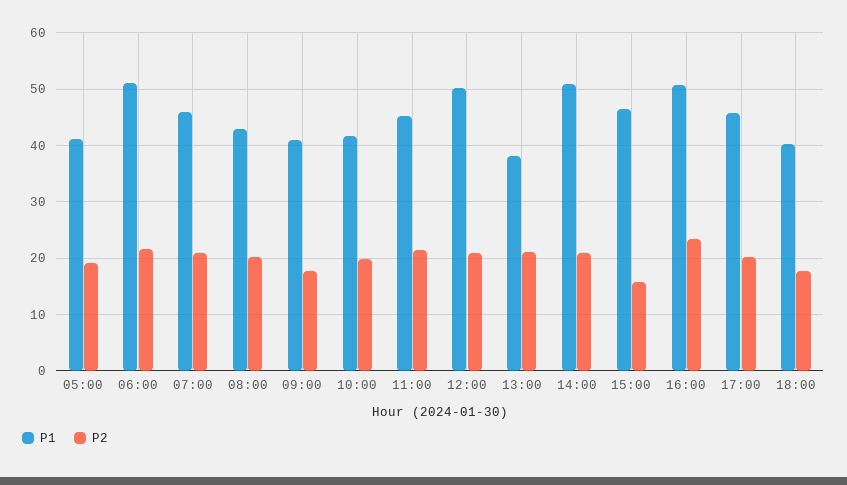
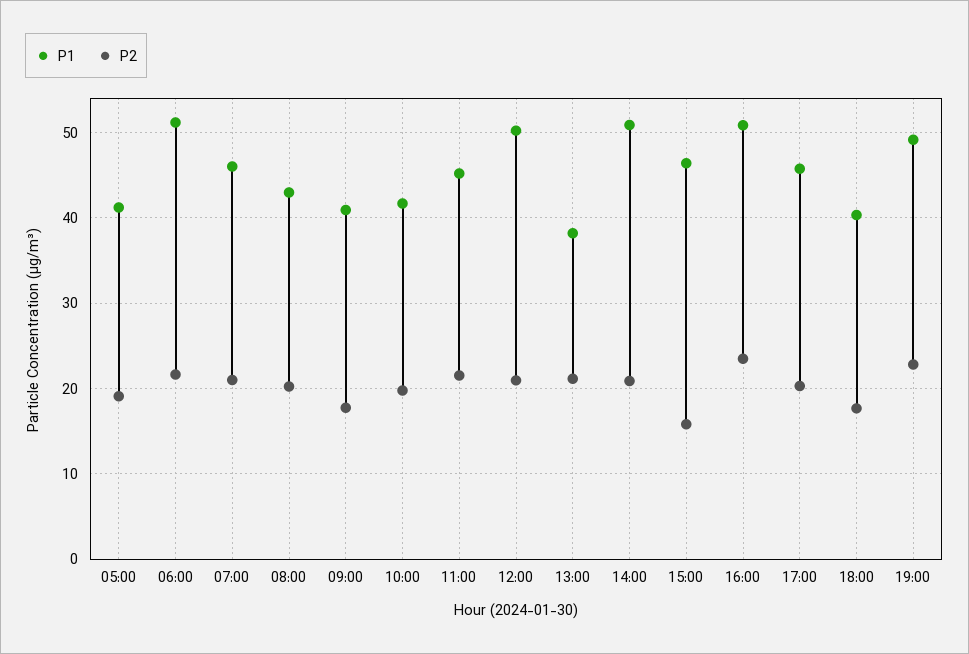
P1, 19:00: none -> 49
P2, 19:00: none -> 23

